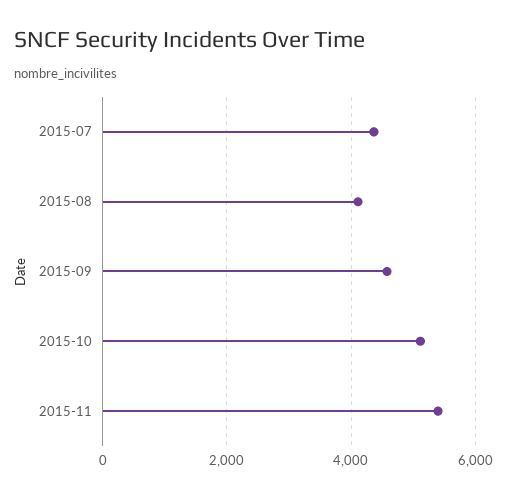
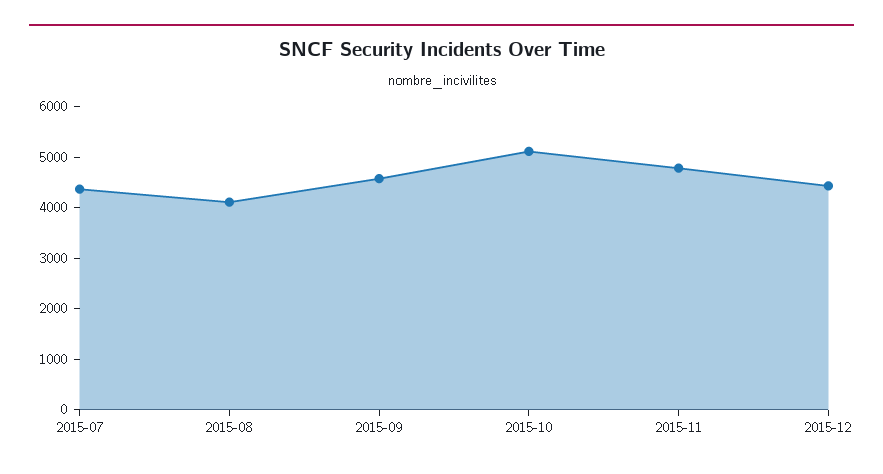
2015-11: 5400 -> 4800
2015-12: none -> 4400

